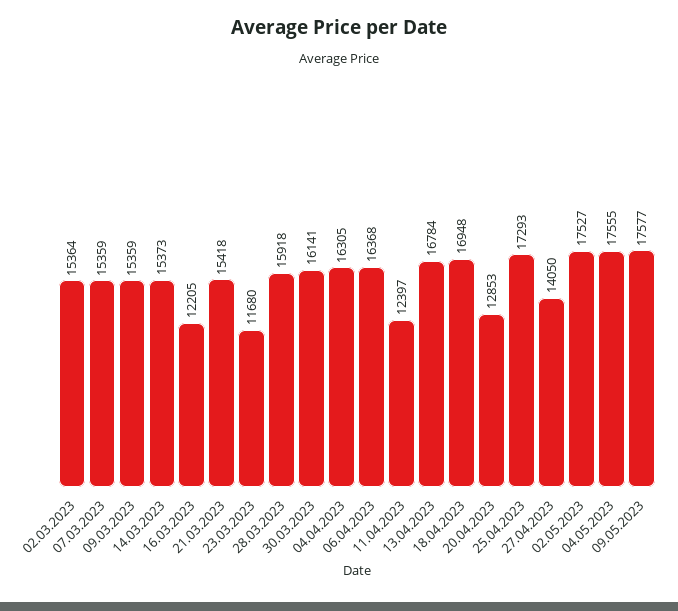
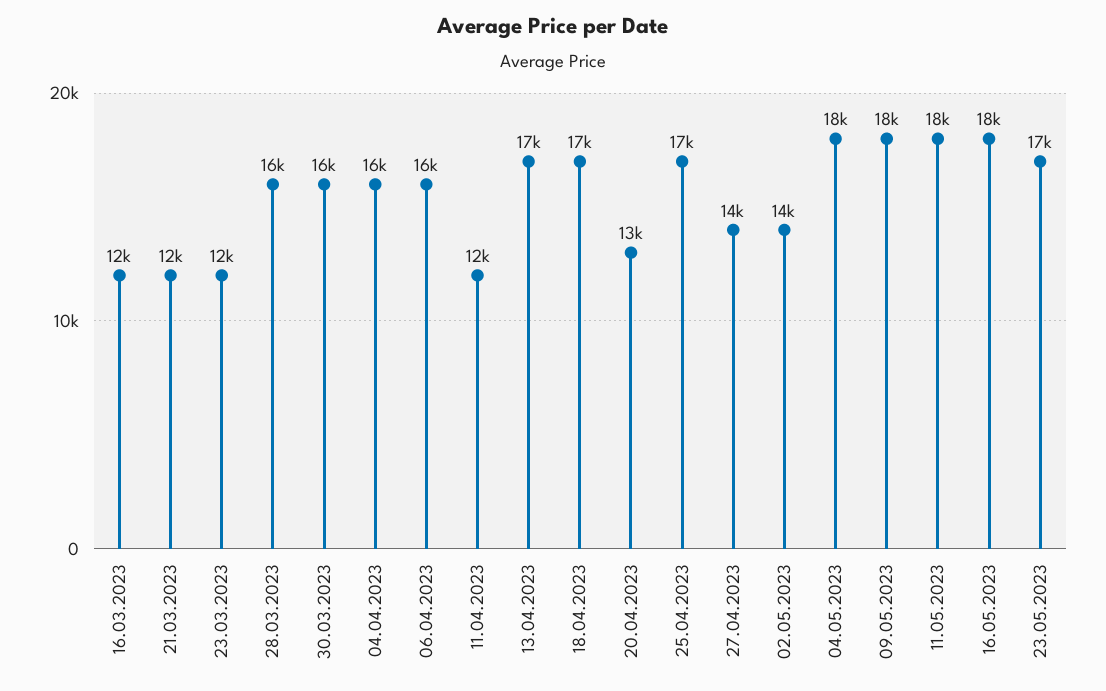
02.03.2023: 15364 -> none
07.03.2023: 15359 -> none
09.03.2023: 15359 -> none
14.03.2023: 15373 -> none
21.03.2023: 15418 -> 12000
02.05.2023: 17527 -> 14000
11.05.2023: none -> 18000
16.05.2023: none -> 18000
23.05.2023: none -> 17000

